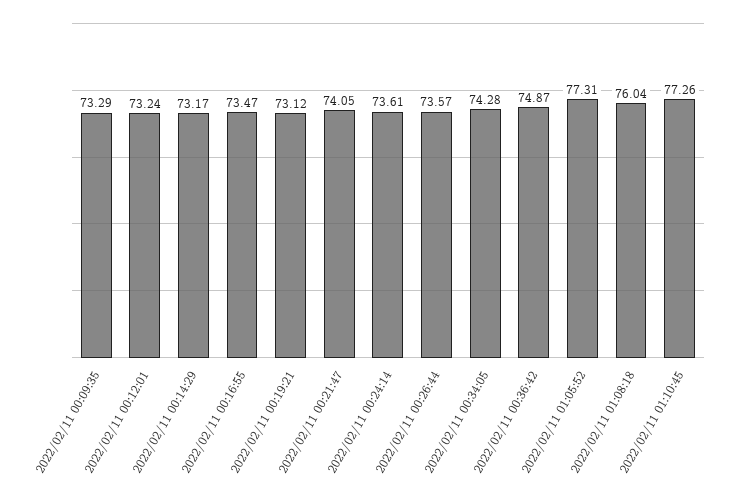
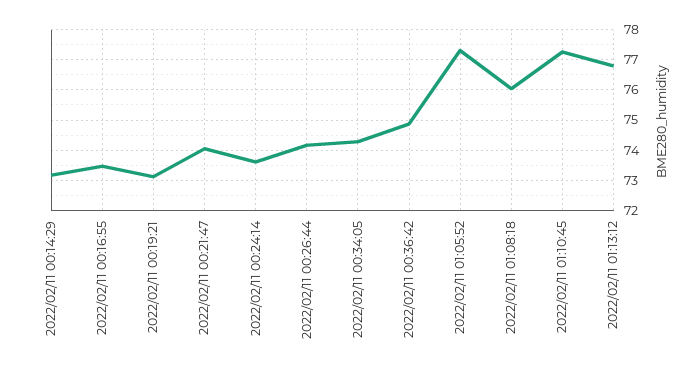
2022/02/11 00:09:35: 73.29 -> none
2022/02/11 00:12:01: 73.24 -> none
2022/02/11 00:26:44: 73.57 -> 74.2
2022/02/11 01:13:12: none -> 76.8

